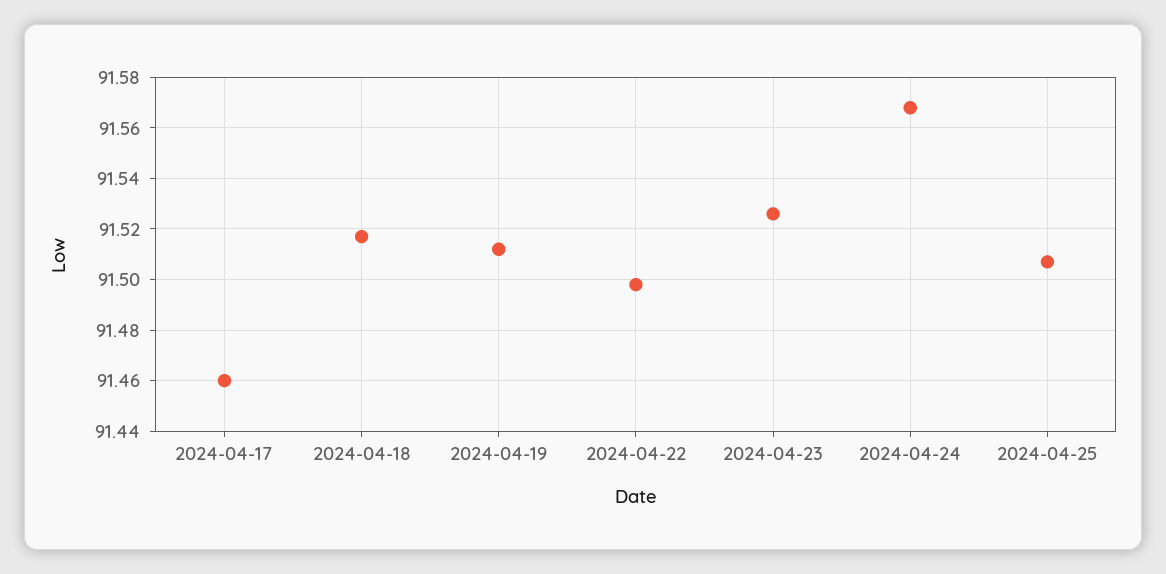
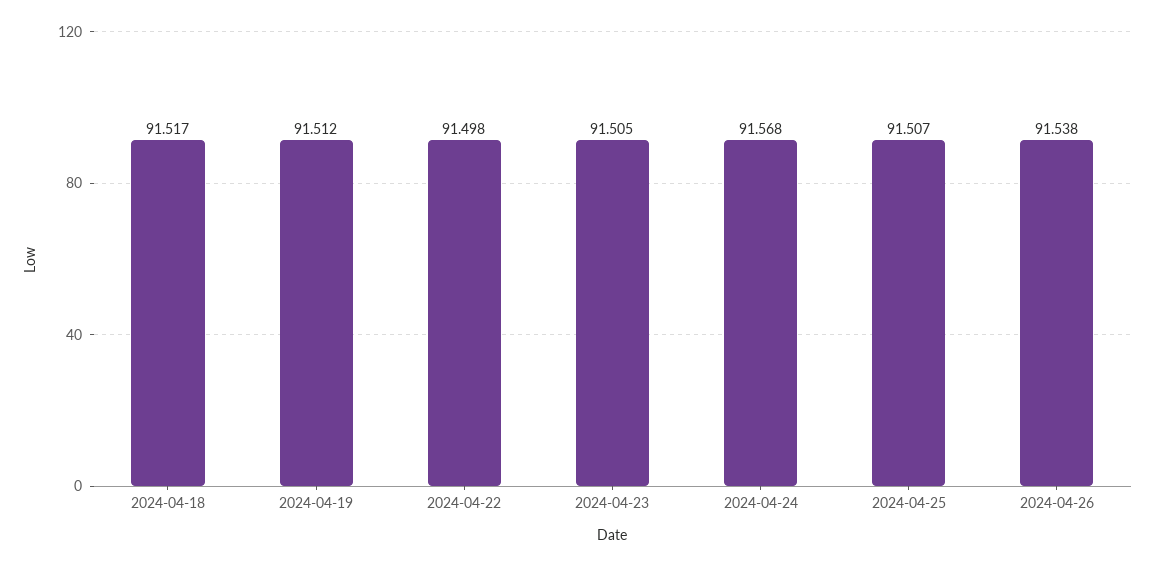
2024-04-17: 91.46 -> none
2024-04-23: 91.525 -> 91.505
2024-04-26: none -> 91.538

